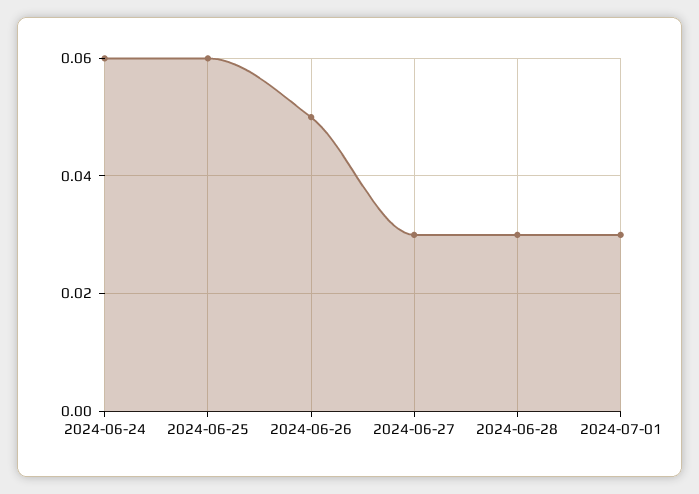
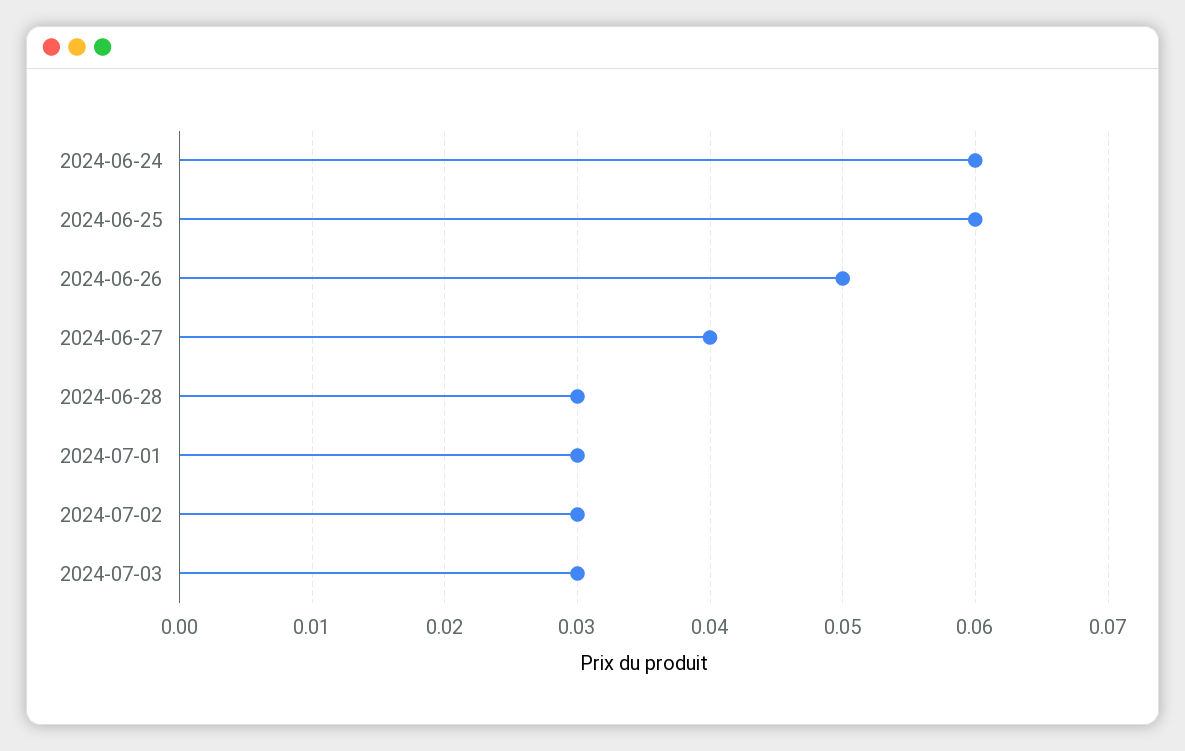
2024-06-27: 0.03 -> 0.04
2024-07-02: none -> 0.03
2024-07-03: none -> 0.03

